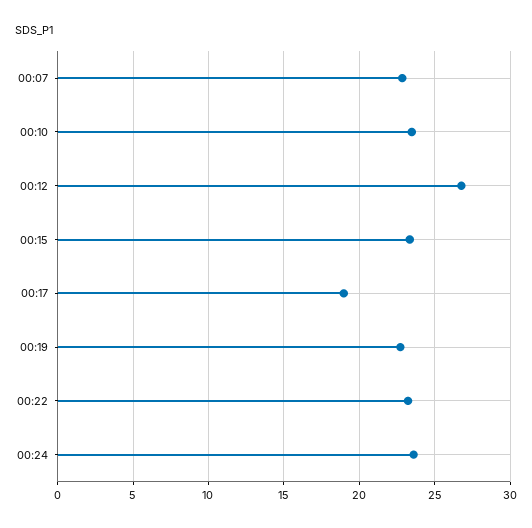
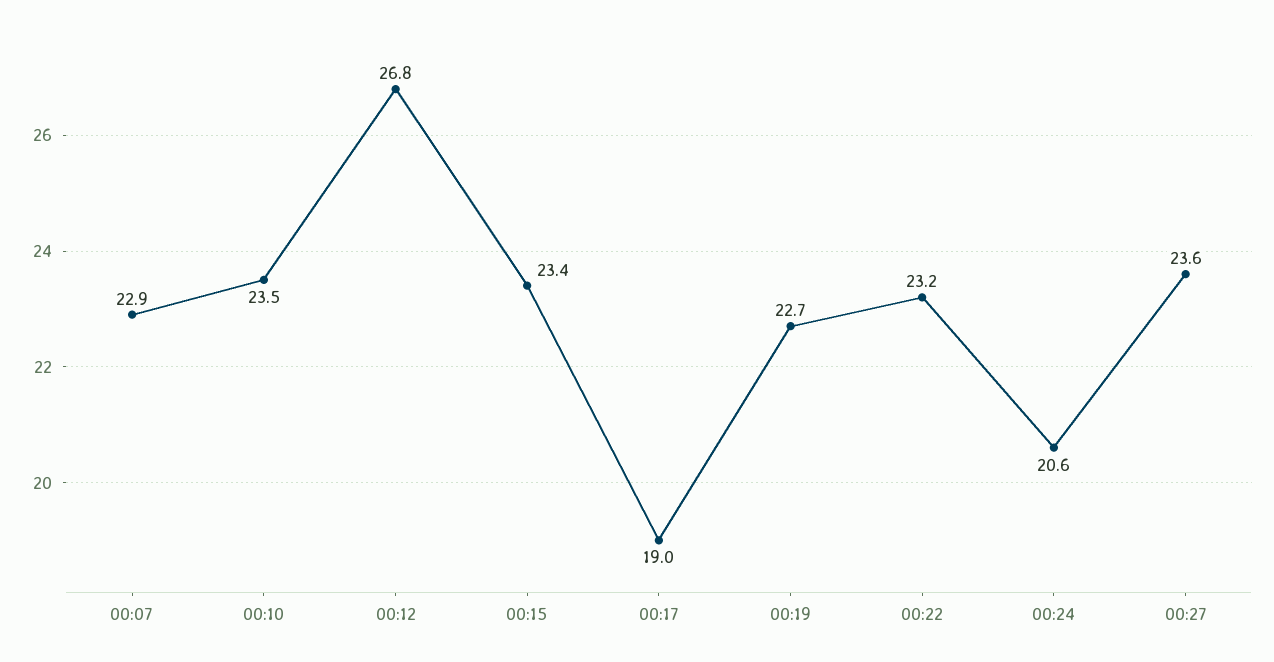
00:24: 23.5 -> 20.6
00:27: none -> 23.6

